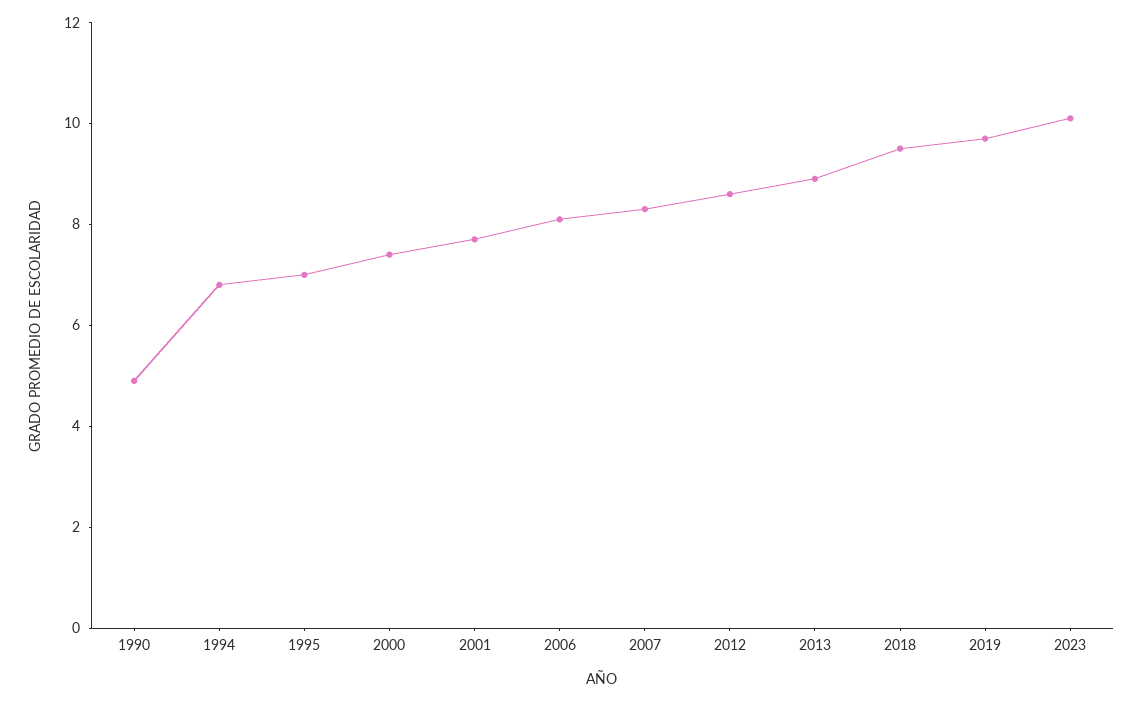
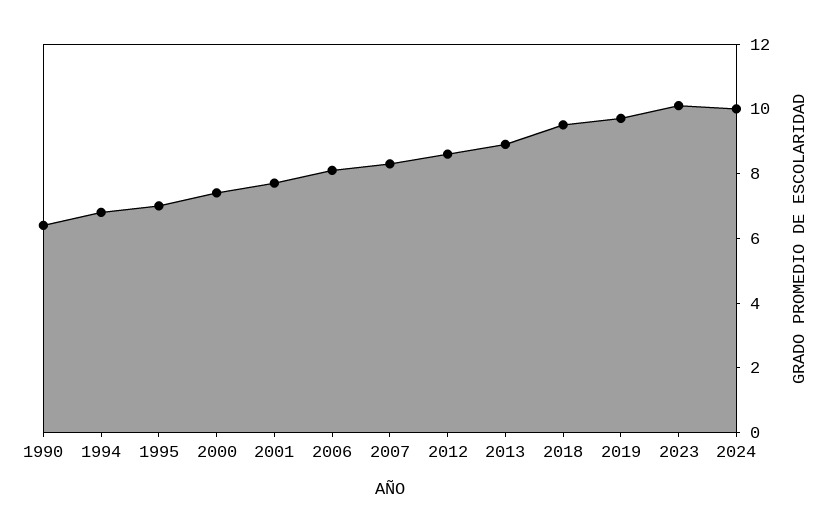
1990: 5 -> 6.5
2024: none -> 10

